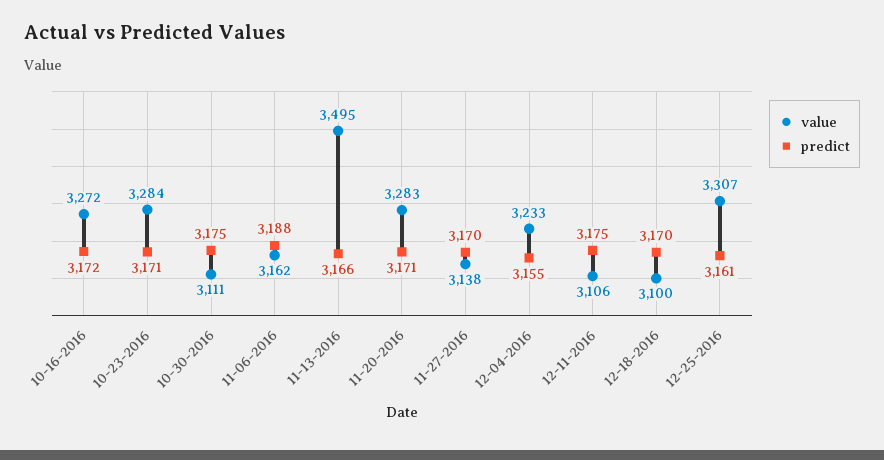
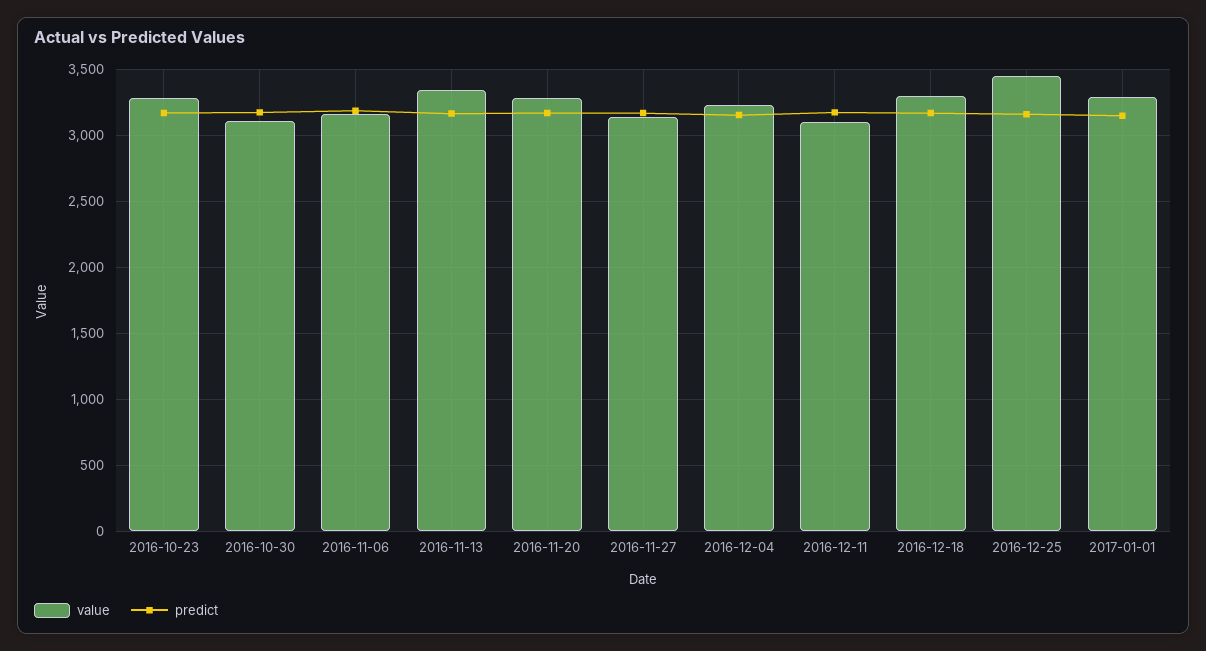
value, 10-16-2016: 3272 -> none
predict, 10-16-2016: 3172 -> none
value, 11-13-2016: 3495 -> 3350
value, 12-18-2016: 3100 -> 3300
value, 12-25-2016: 3307 -> 3450
value, 2017-01-01: none -> 3300
predict, 2017-01-01: none -> 3150

